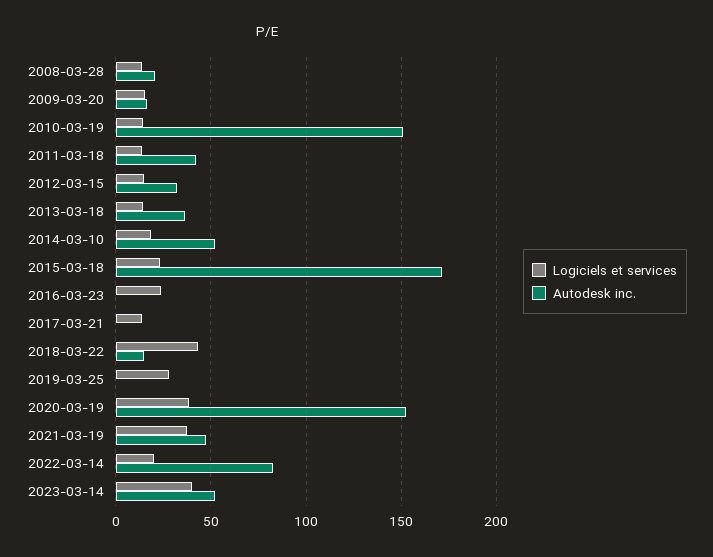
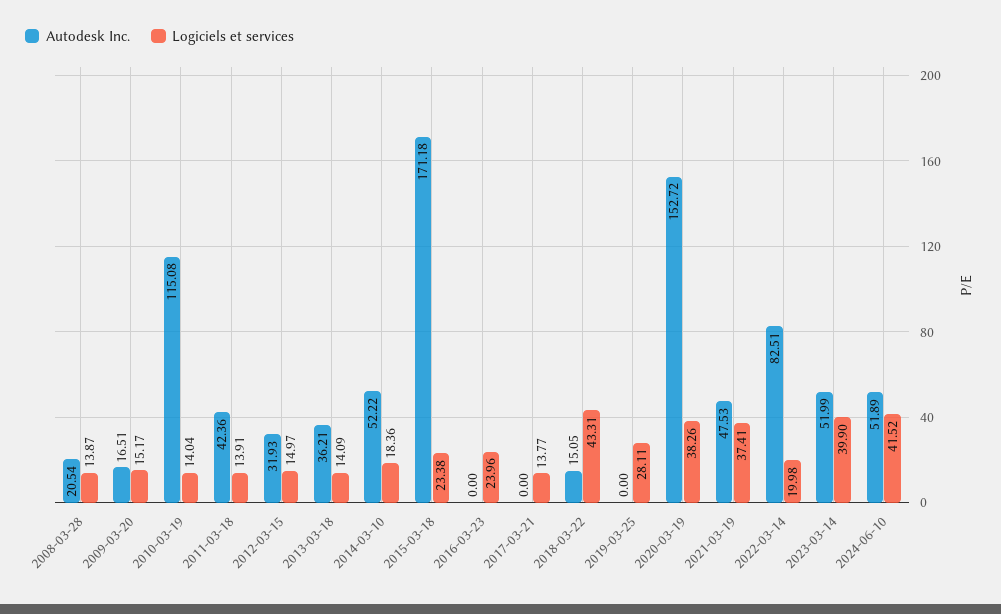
Autodesk inc., 2010-03-19: 150 -> 115.08
Autodesk inc., 2024-06-10: none -> 51.89
Logiciels et services, 2024-06-10: none -> 41.52

